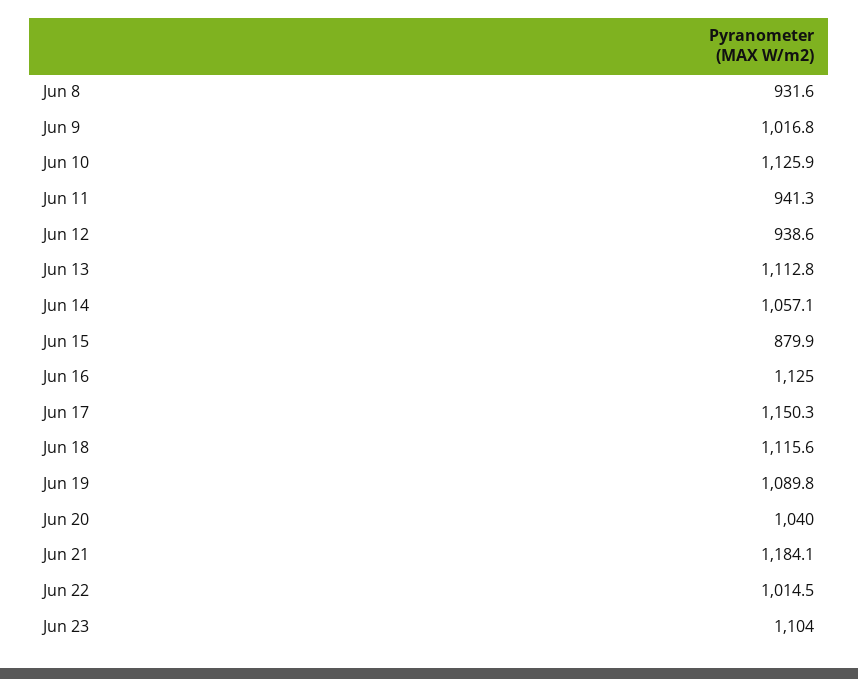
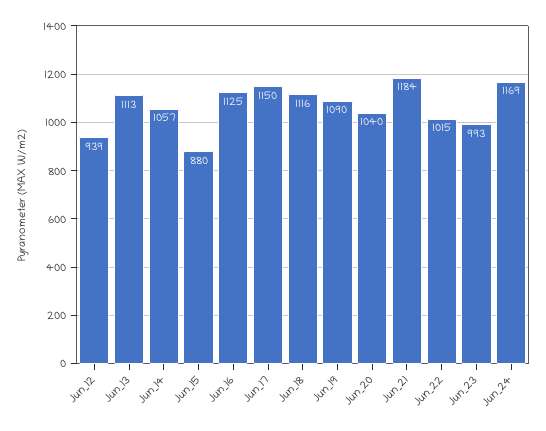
Jun 8: 931.6 -> none
Jun 9: 1016.8 -> none
Jun 10: 1125.9 -> none
Jun 11: 941.3 -> none
Jun 23: 1104 -> 993
Jun_24: none -> 1169

